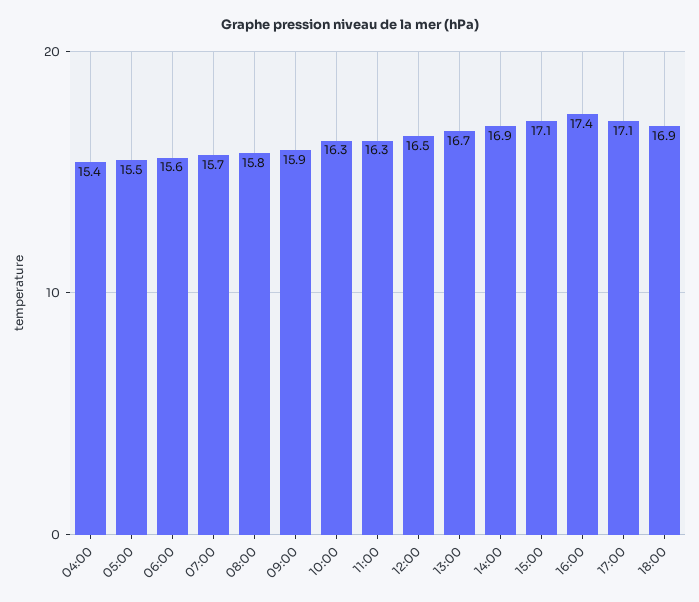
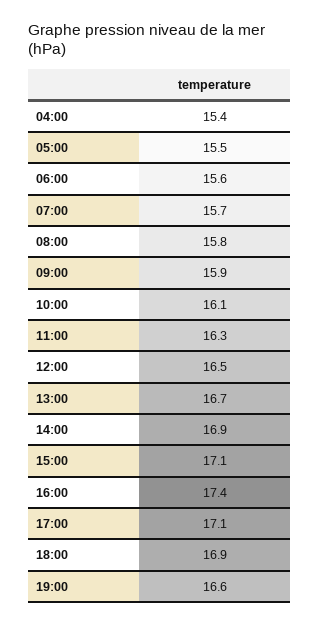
10:00: 16.3 -> 16.1
19:00: none -> 16.6

